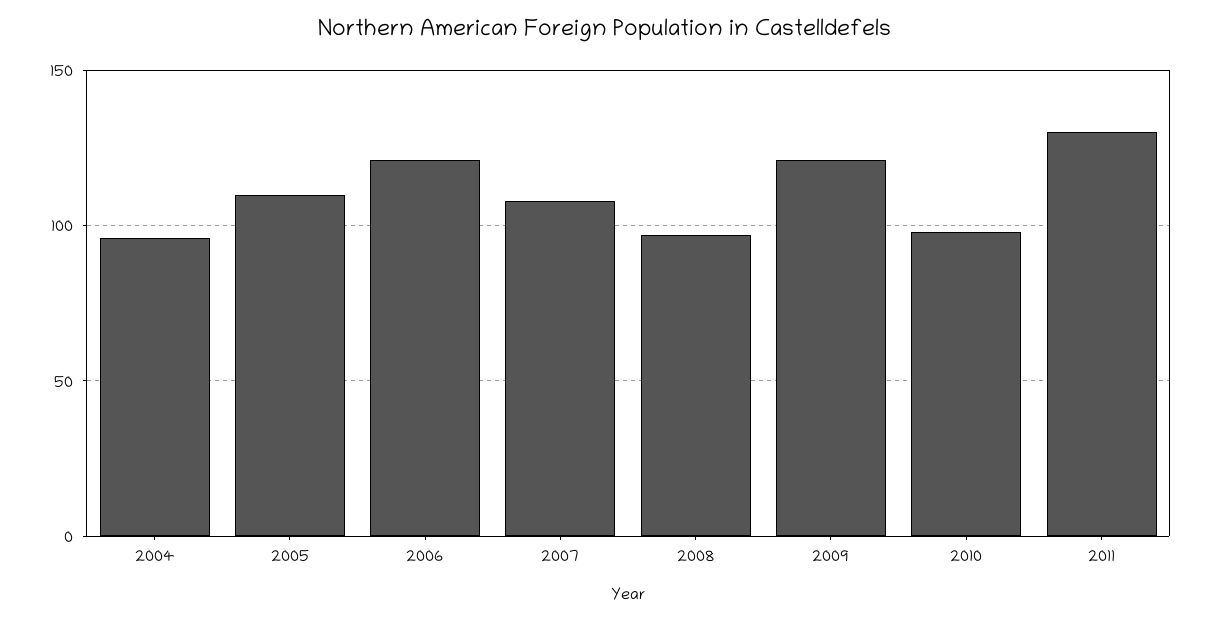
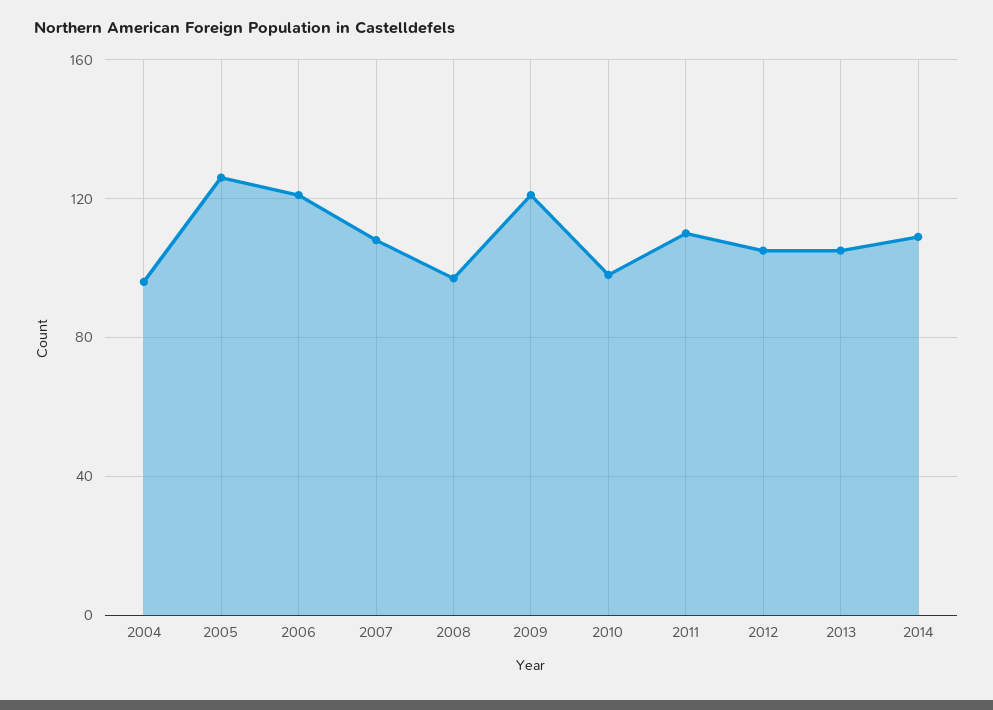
2005: 110 -> 125
2011: 130 -> 110
2012: none -> 105
2013: none -> 105
2014: none -> 110

